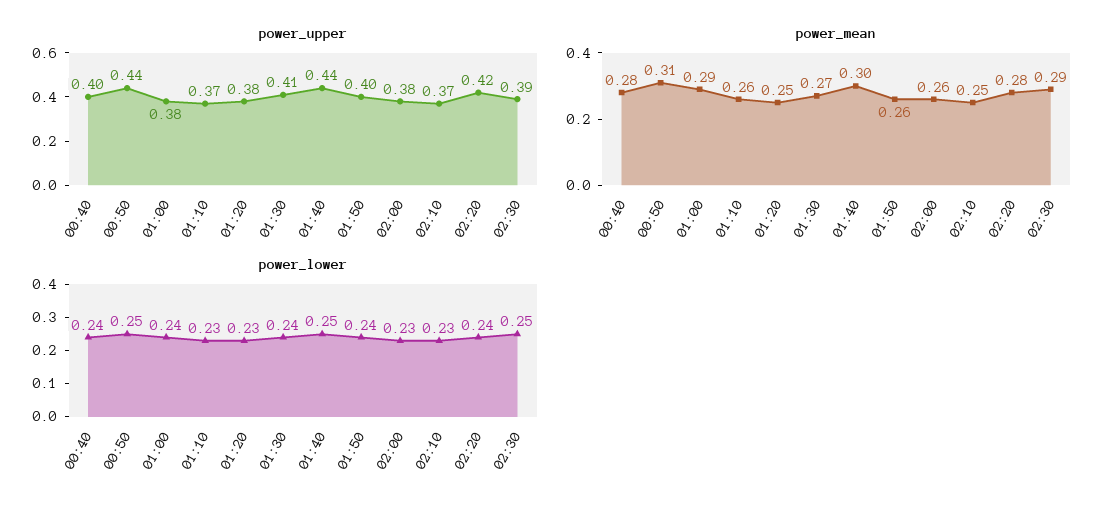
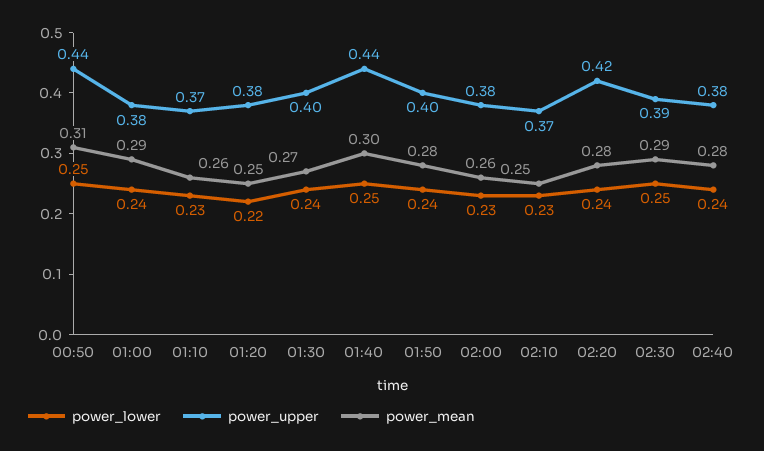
power_upper, 00:40: 0.4 -> none
power_upper, 01:30: 0.41 -> 0.4
power_mean, 00:40: 0.28 -> none
power_mean, 01:50: 0.26 -> 0.28
power_lower, 00:40: 0.24 -> none
power_lower, 01:20: 0.23 -> 0.22
power_lower, 02:40: none -> 0.24
power_upper, 02:40: none -> 0.38
power_mean, 02:40: none -> 0.28

